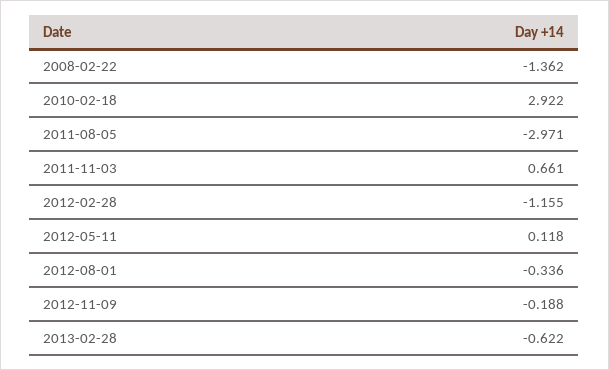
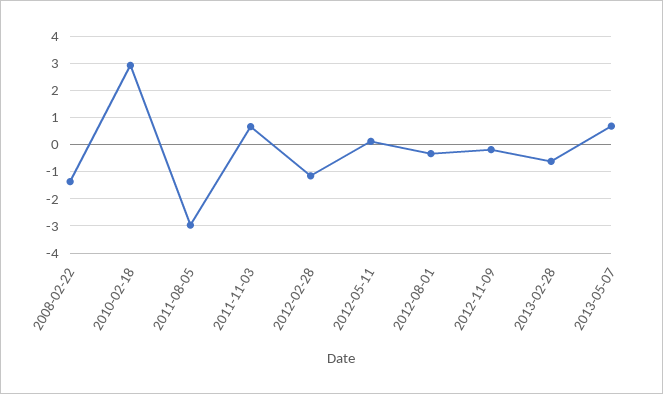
2013-05-07: none -> 0.75

